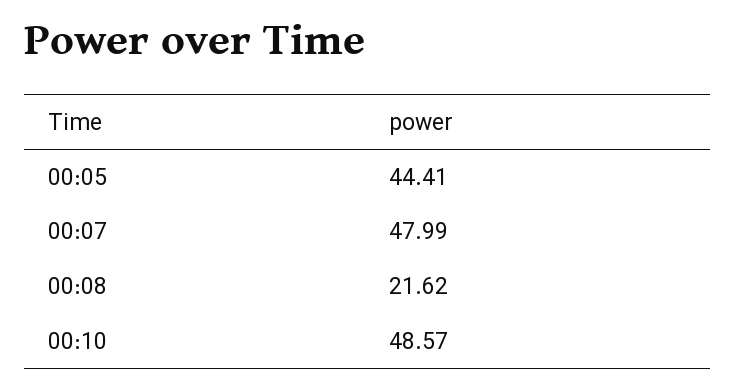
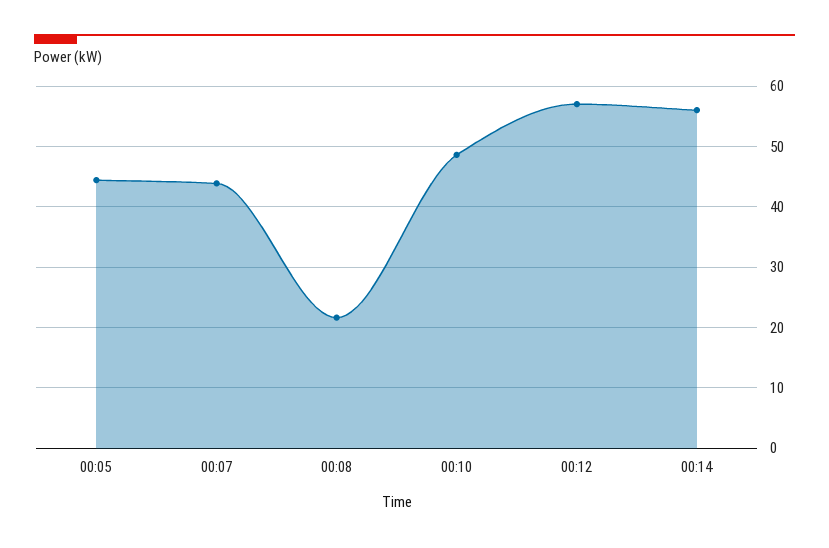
00:07: 47.99 -> 44
00:12: none -> 57
00:14: none -> 56

